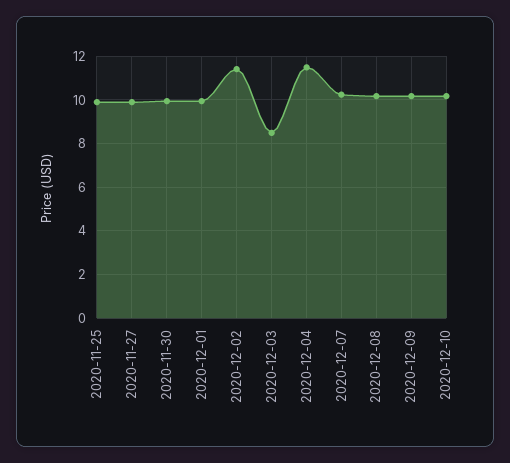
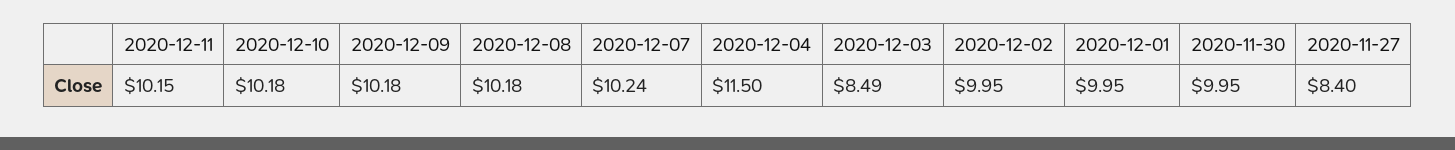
2020-11-25: 10 -> none
2020-11-27: 10 -> 8.4
2020-12-02: 11.5 -> 9.95
2020-12-11: none -> 10.15

